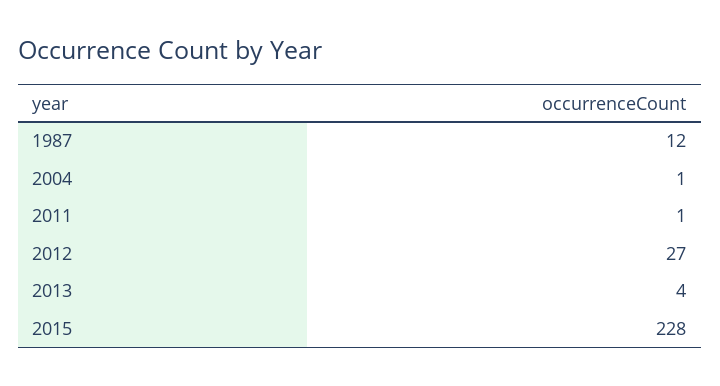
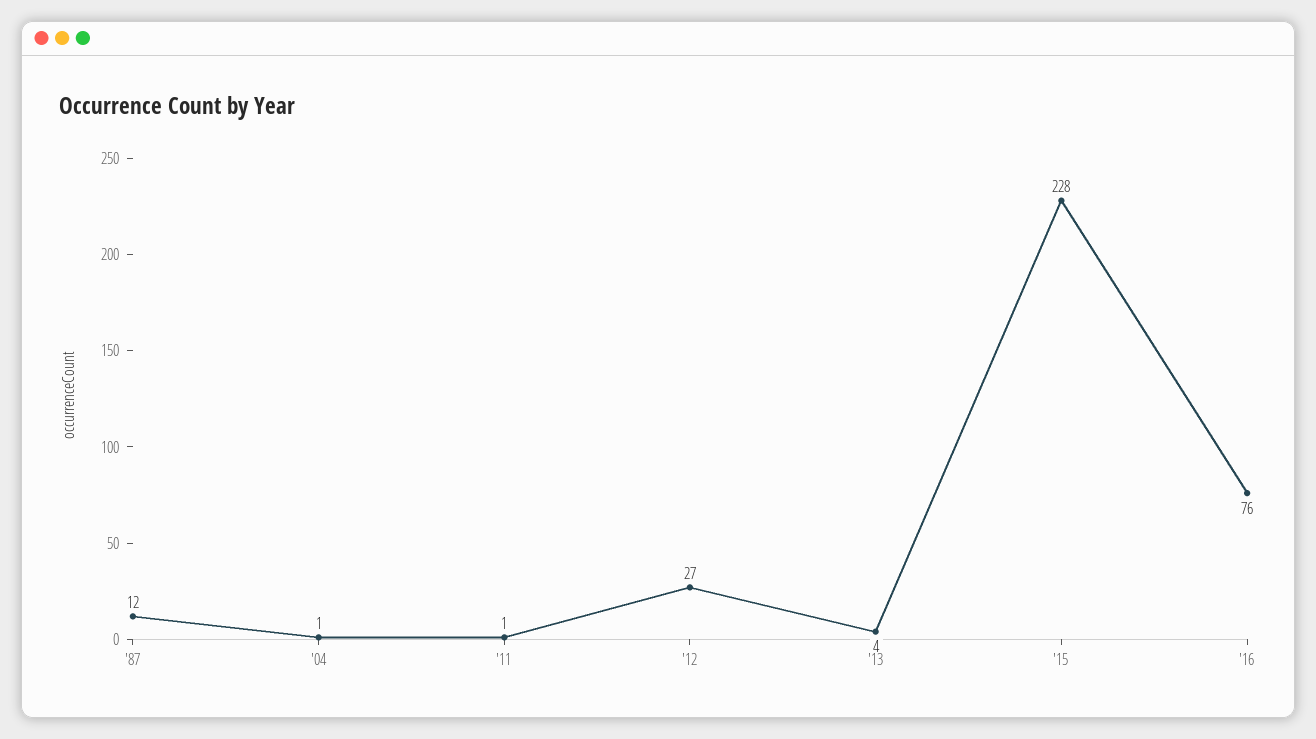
'16: none -> 76

